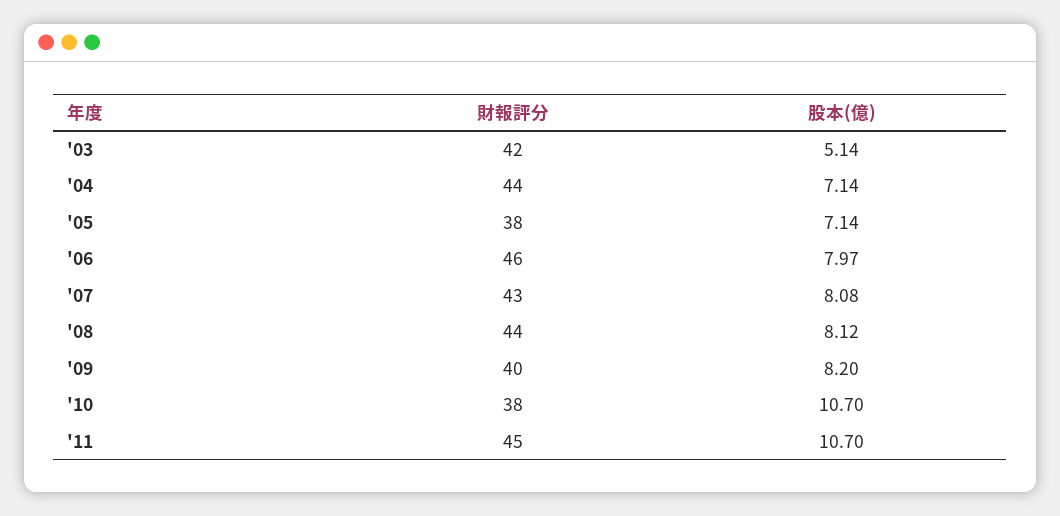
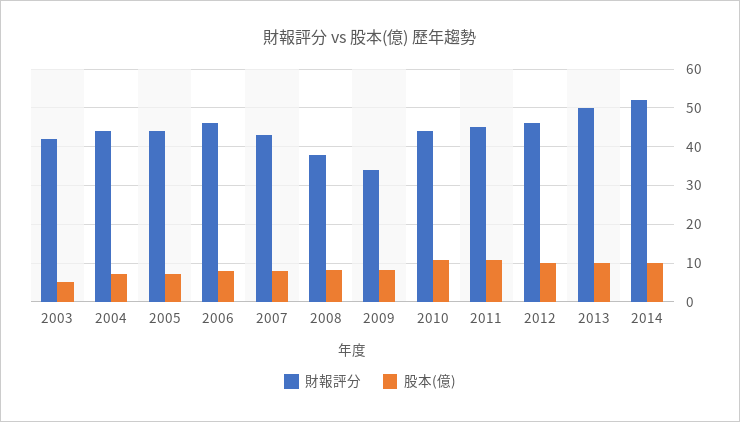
財報評分, '05: 38 -> 44
財報評分, '08: 44 -> 38
財報評分, '09: 40 -> 34
財報評分, '10: 38 -> 44
財報評分, 2012: none -> 46
股本(億), 2012: none -> 10
財報評分, 2013: none -> 50
股本(億), 2013: none -> 10
財報評分, 2014: none -> 52
股本(億), 2014: none -> 10

